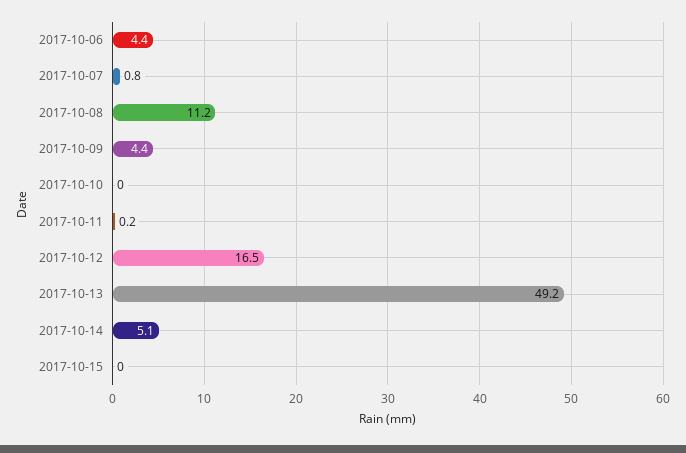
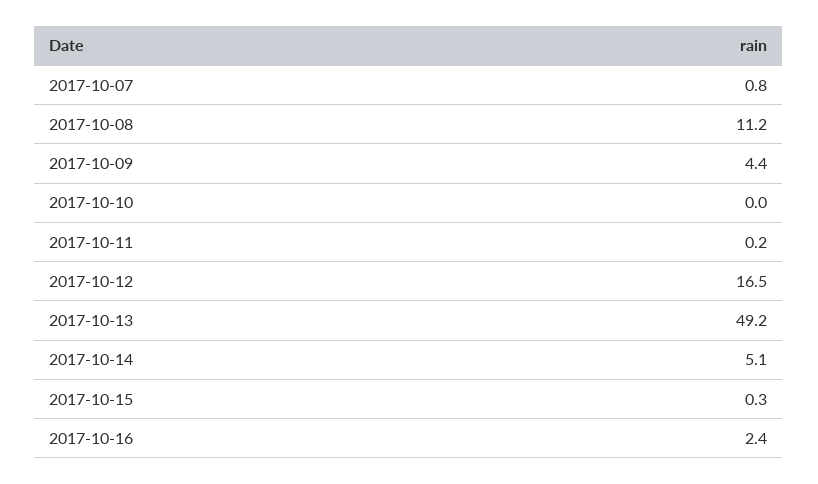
2017-10-06: 4.4 -> none
2017-10-15: 0 -> 0.3
2017-10-16: none -> 2.4

